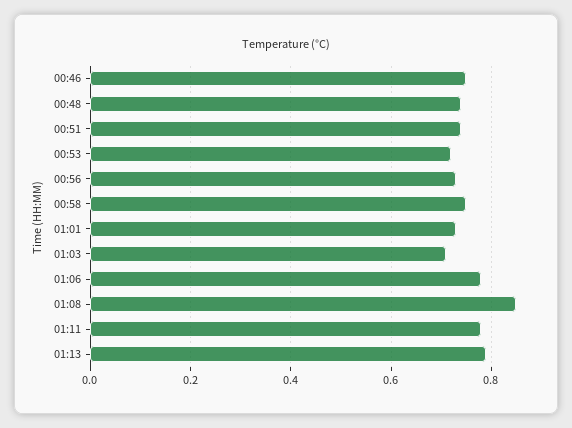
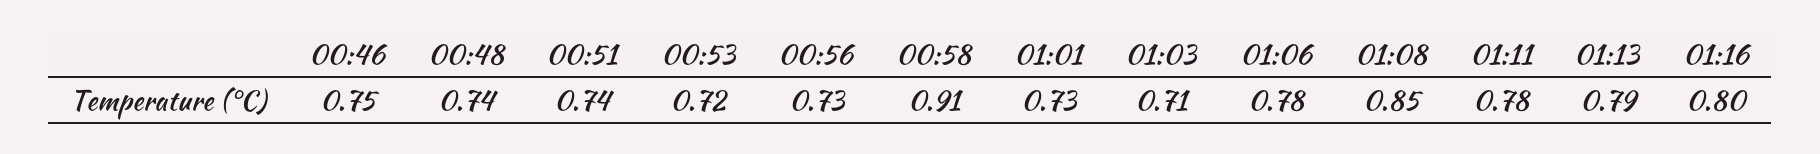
00:58: 0.75 -> 0.91
01:16: none -> 0.8

